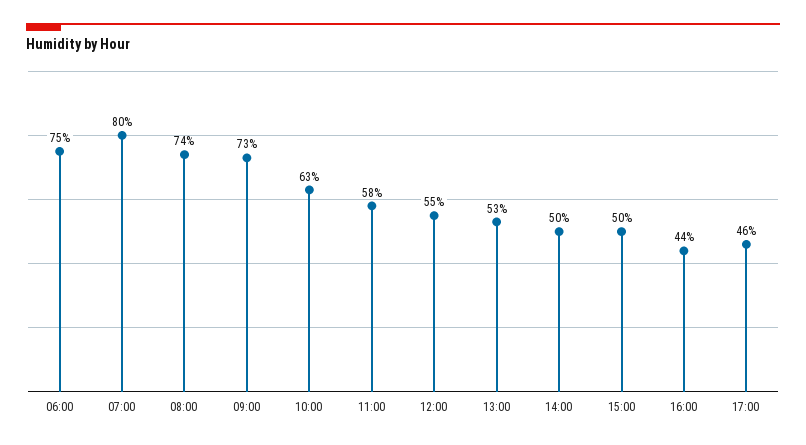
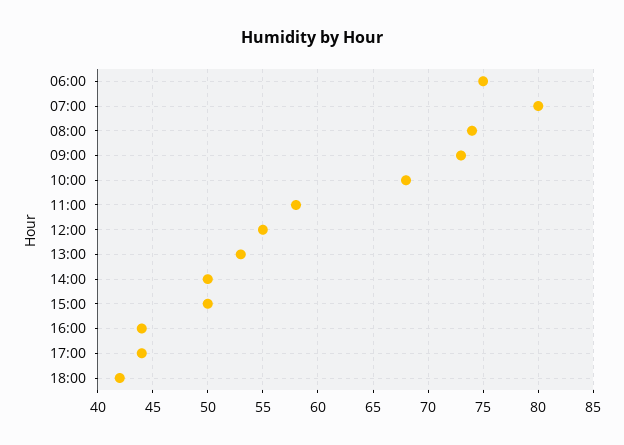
10:00: 63 -> 68
17:00: 46 -> 44
18:00: none -> 42

